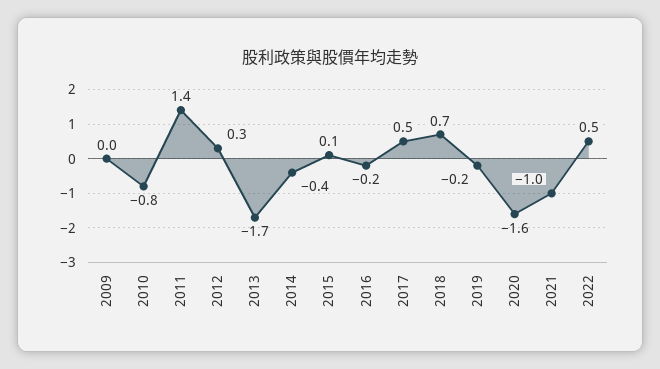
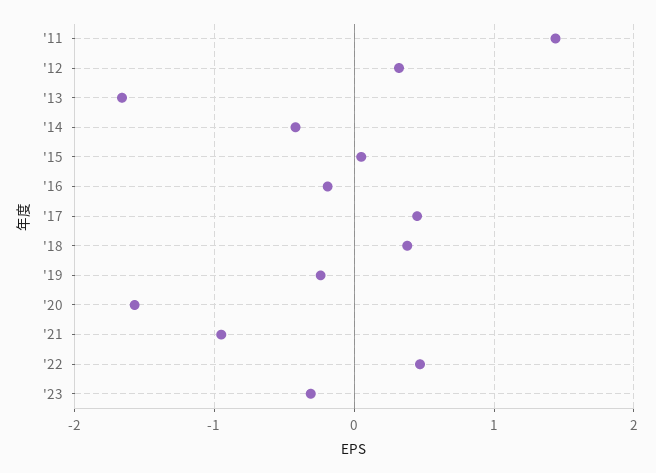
2009: 0 -> none
2010: -0.8 -> none
2018: 0.7 -> 0.4
'23: none -> -0.3

